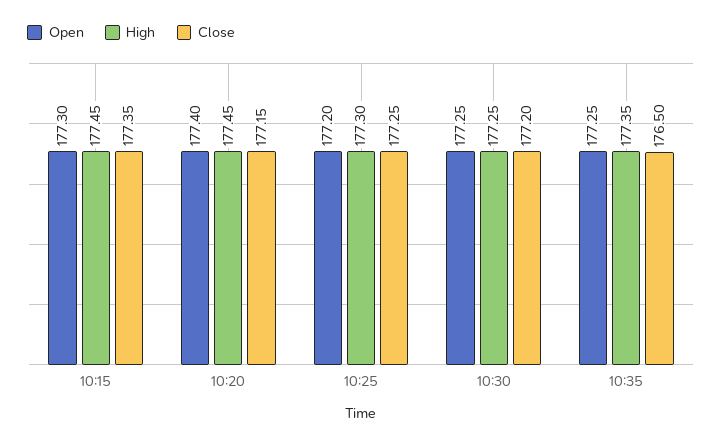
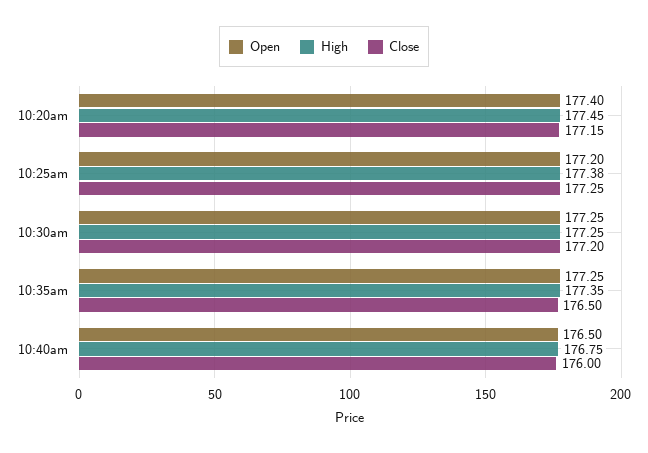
Open, 10:15: 177.3 -> none
High, 10:15: 177.45 -> none
Close, 10:15: 177.35 -> none
High, 10:25: 177.3 -> 177.38
Open, 10:40am: none -> 176.5
High, 10:40am: none -> 176.75
Close, 10:40am: none -> 176

